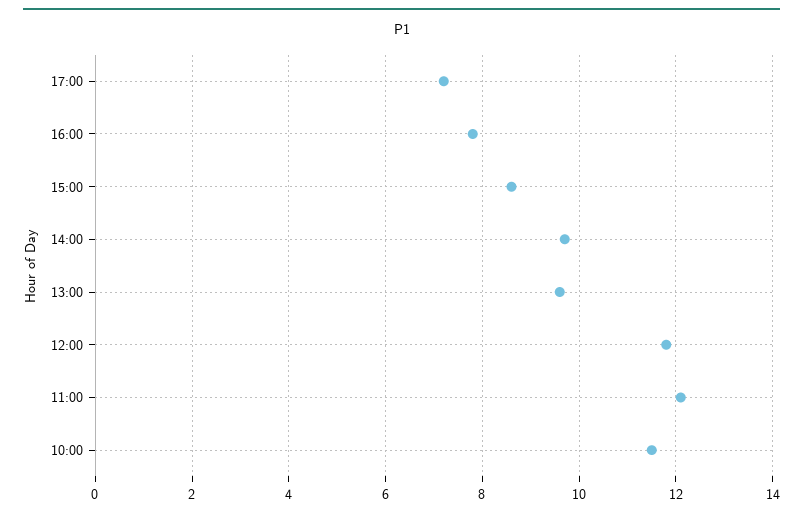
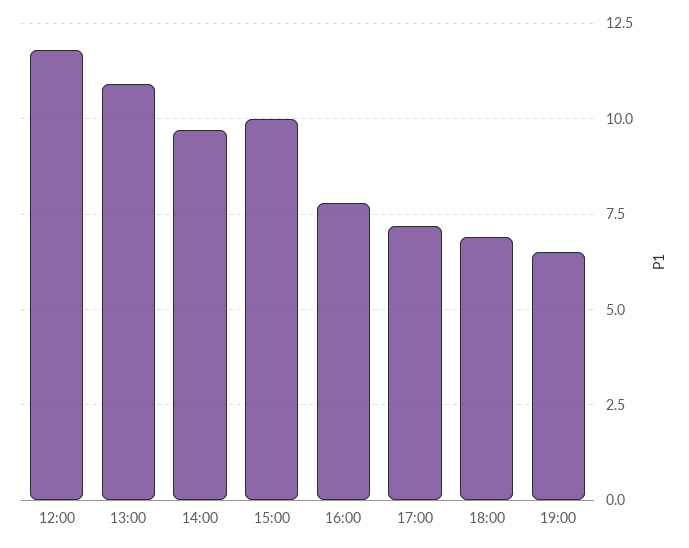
15:00: 8.5 -> 10
13:00: 9.5 -> 11
11:00: 12 -> none
10:00: 11.5 -> none
18:00: none -> 7
19:00: none -> 6.5

